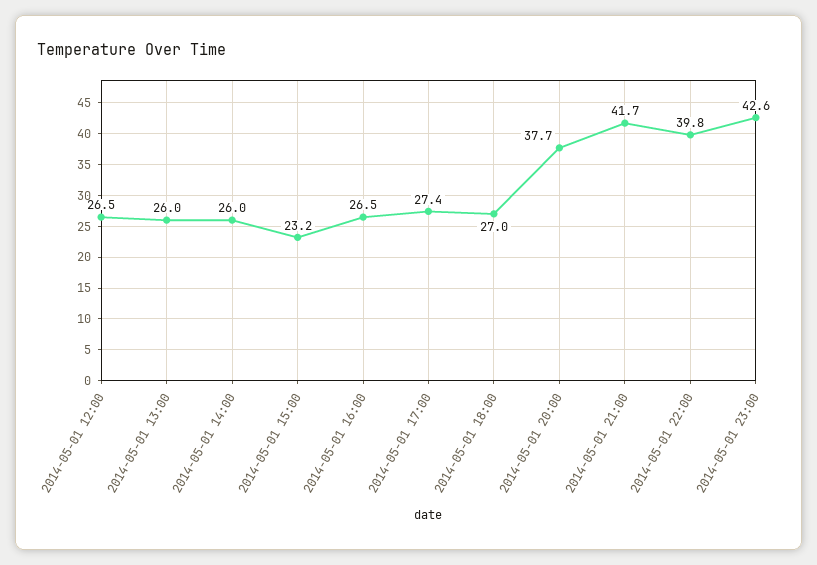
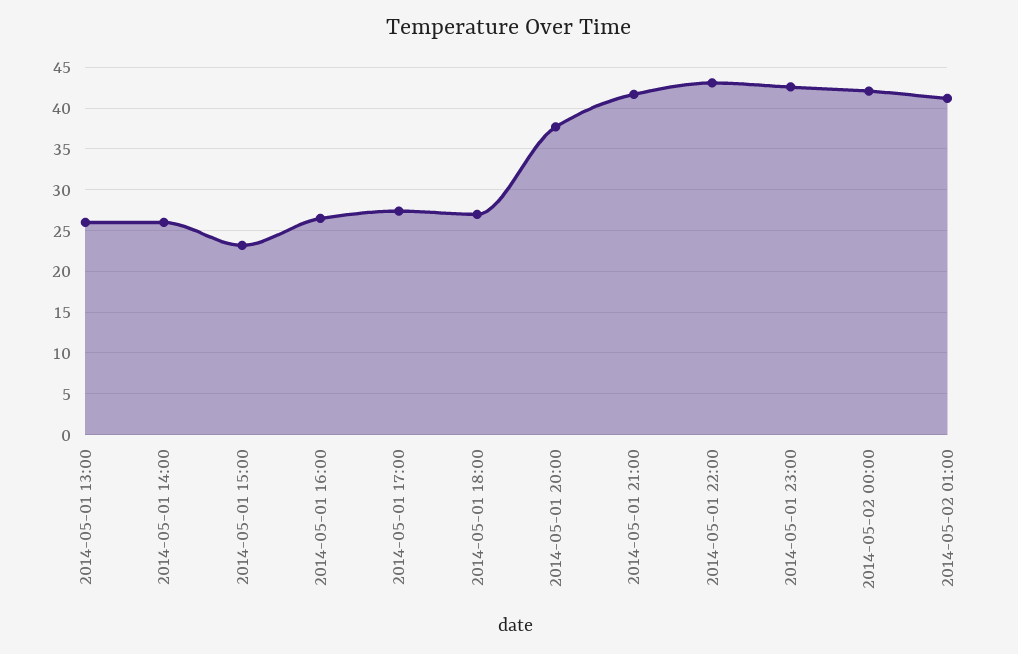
2014-05-01 12:00: 26.5 -> none
2014-05-01 22:00: 39.8 -> 43
2014-05-02 00:00: none -> 42
2014-05-02 01:00: none -> 41

